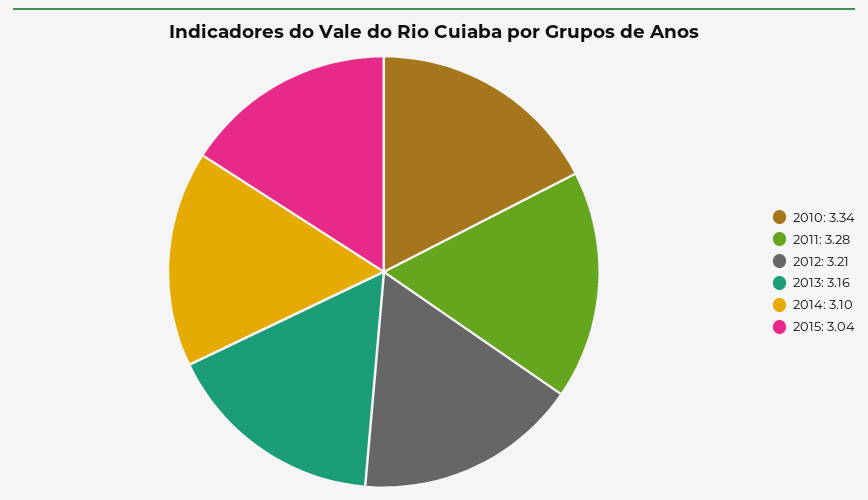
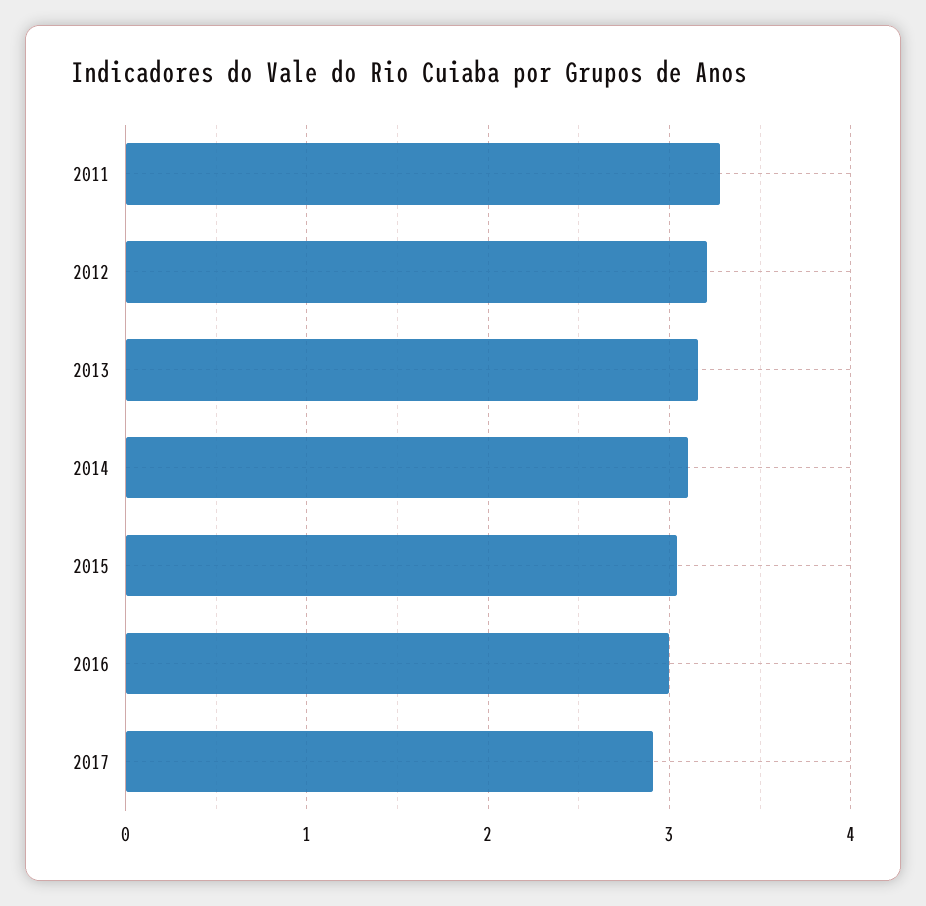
2010: 3.34 -> none
2016: none -> 3
2017: none -> 2.9

